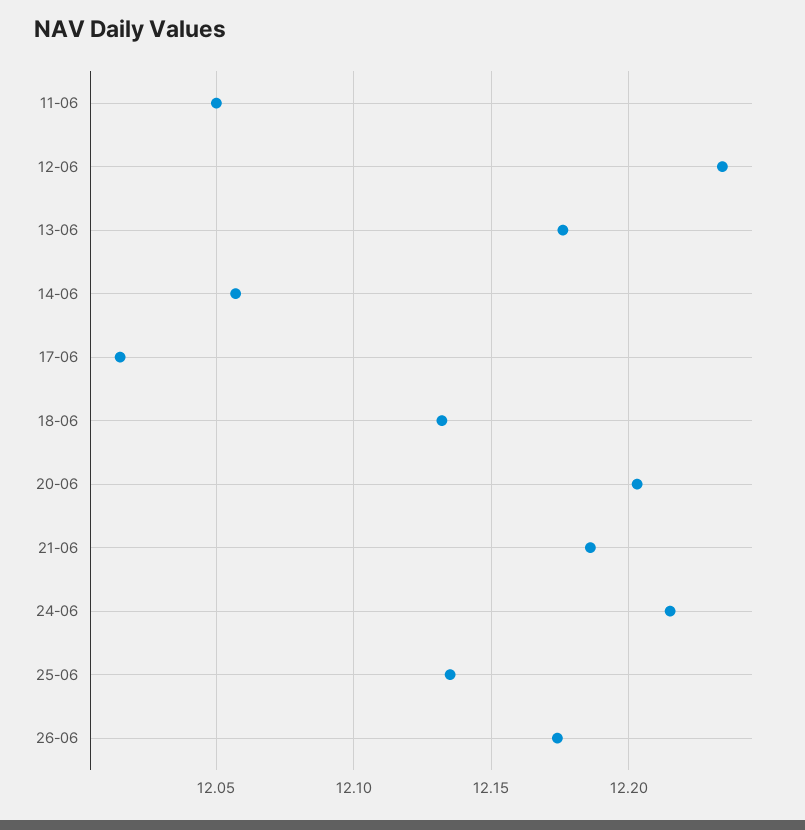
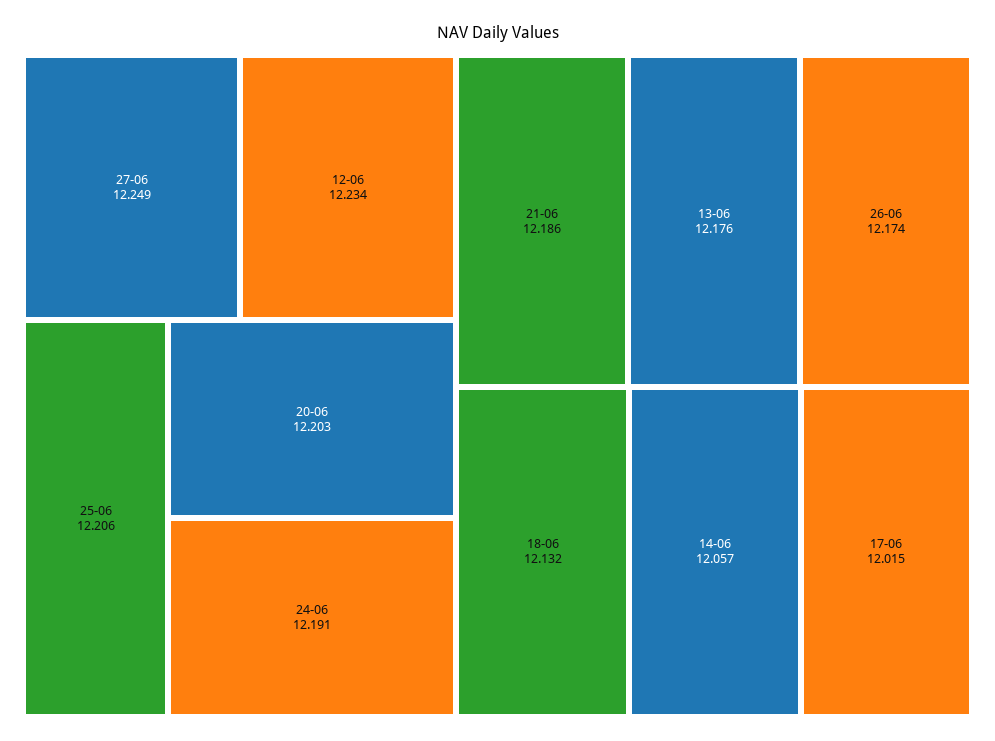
11-06: 12.05 -> none
24-06: 12.215 -> 12.191
25-06: 12.135 -> 12.206
27-06: none -> 12.249

